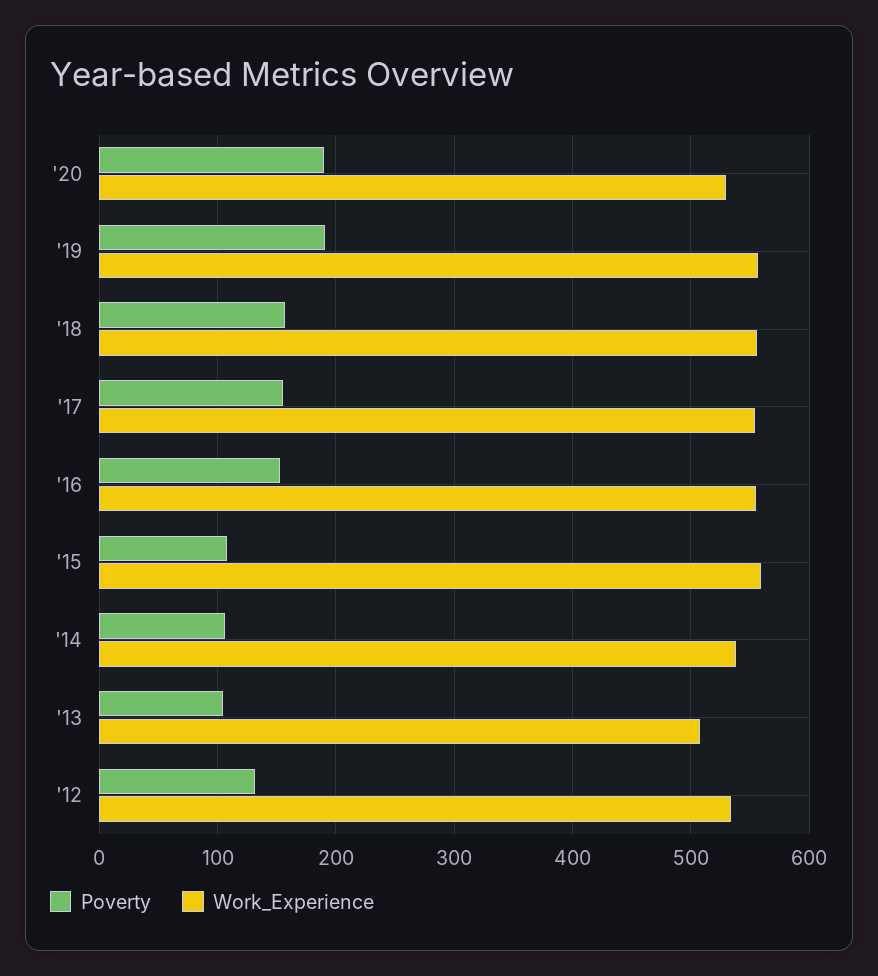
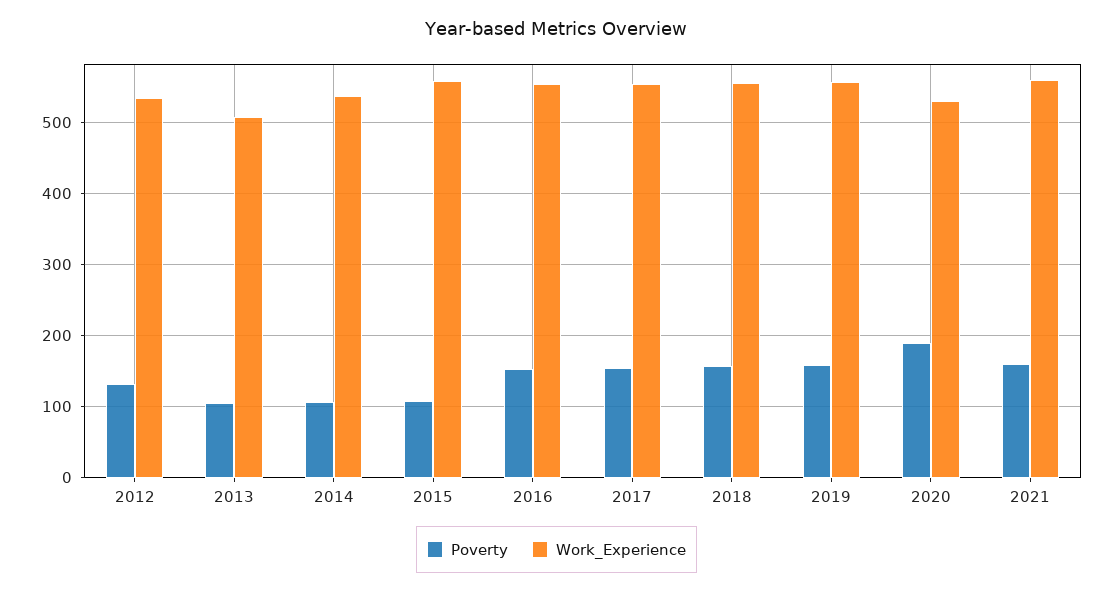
Poverty, '19: 190 -> 160
Poverty, 2021: none -> 160
Work_Experience, 2021: none -> 560

